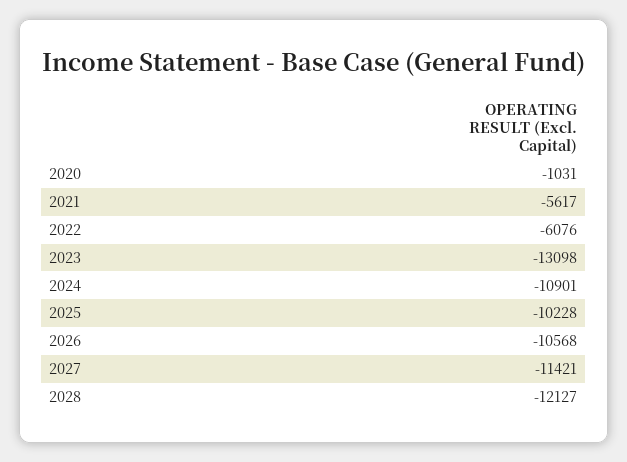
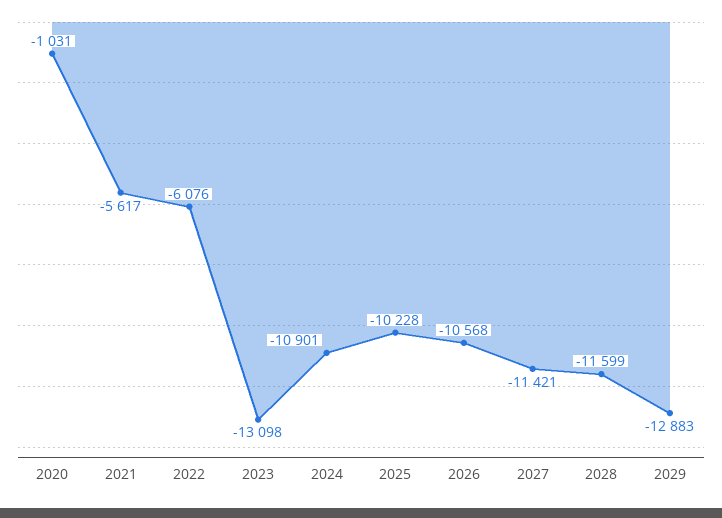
2028: -12127 -> -11599
2029: none -> -12883

